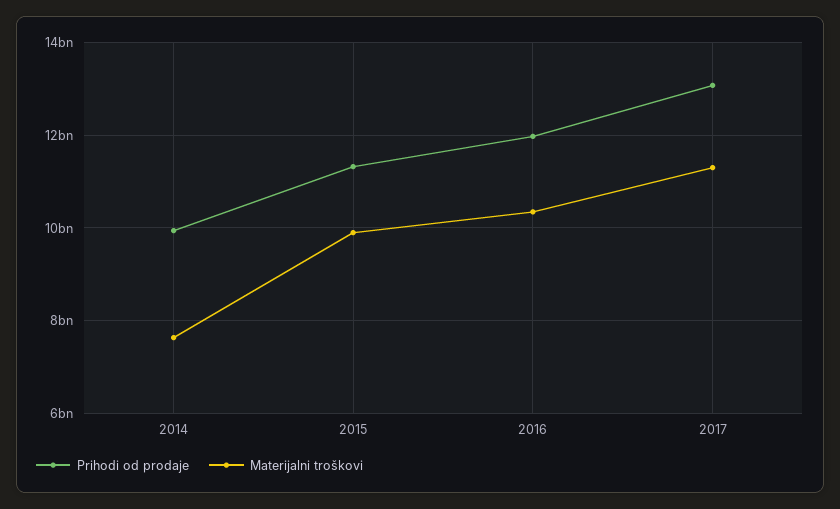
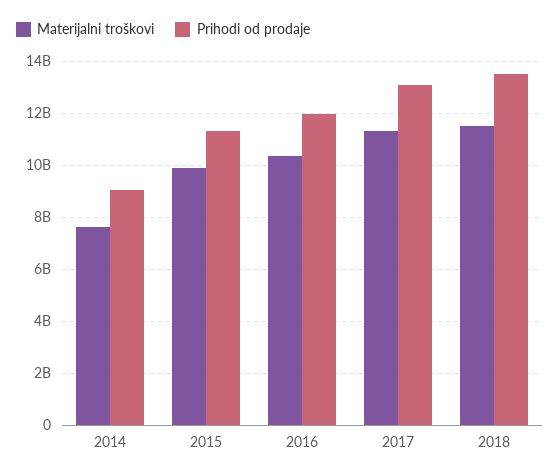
Prihodi od prodaje, 2014: 10000000000 -> 9000000000
Materijalni troškovi, 2018: none -> 11500000000
Prihodi od prodaje, 2018: none -> 13500000000

